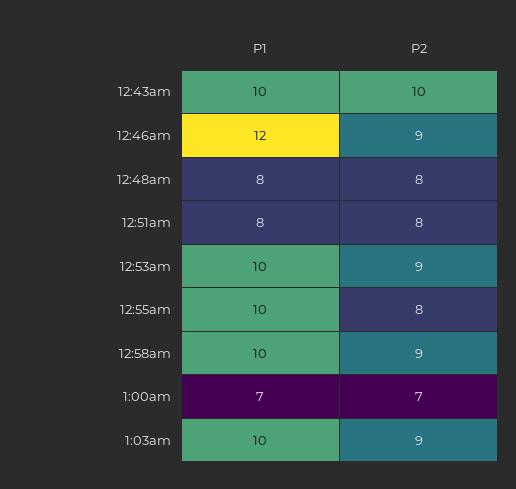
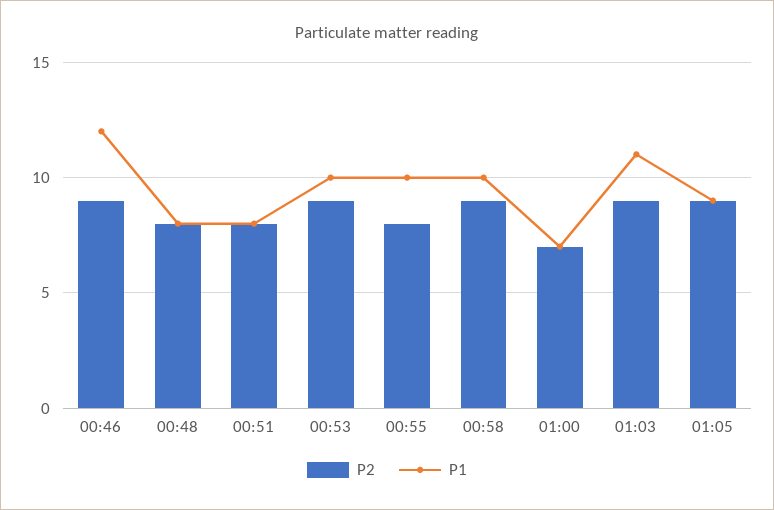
P1, 12:43am: 10 -> none
P2, 12:43am: 10 -> none
P1, 1:03am: 10 -> 11
P2, 01:05: none -> 9
P1, 01:05: none -> 9

